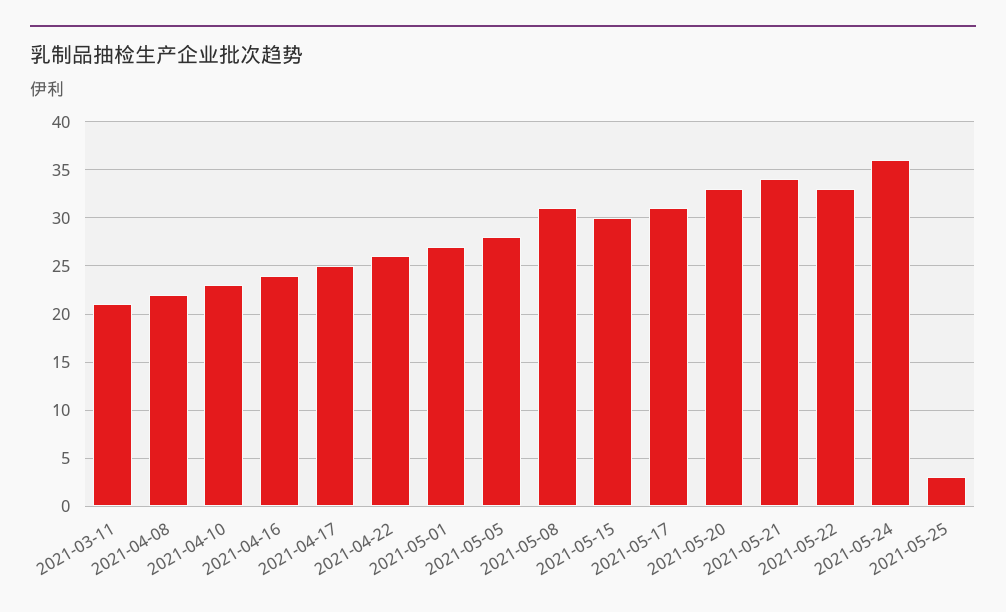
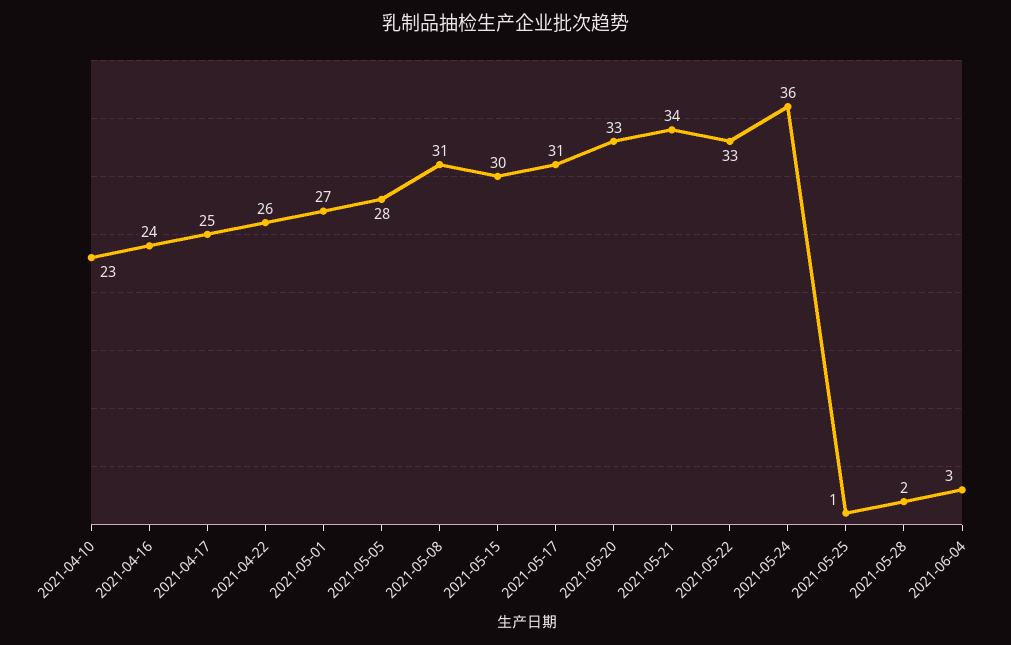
2021-03-11: 21 -> none
2021-04-08: 22 -> none
2021-05-25: 3 -> 1
2021-05-28: none -> 2
2021-06-04: none -> 3

